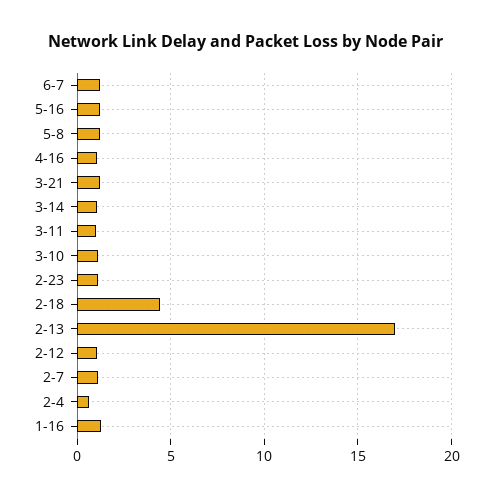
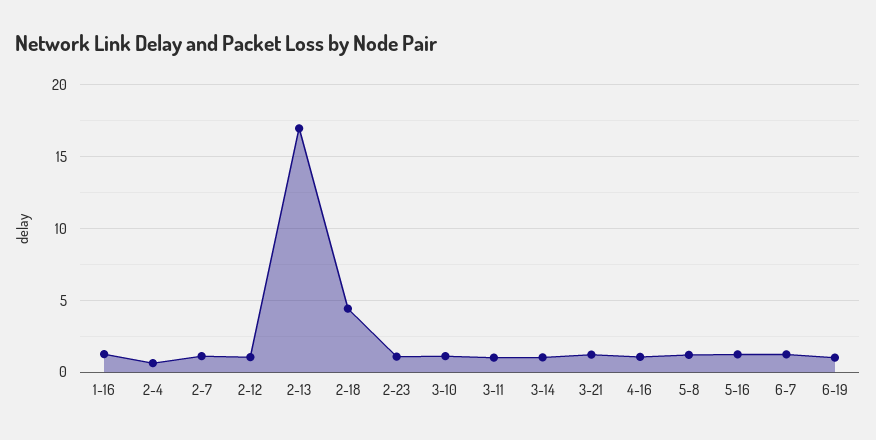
6-19: none -> 1

